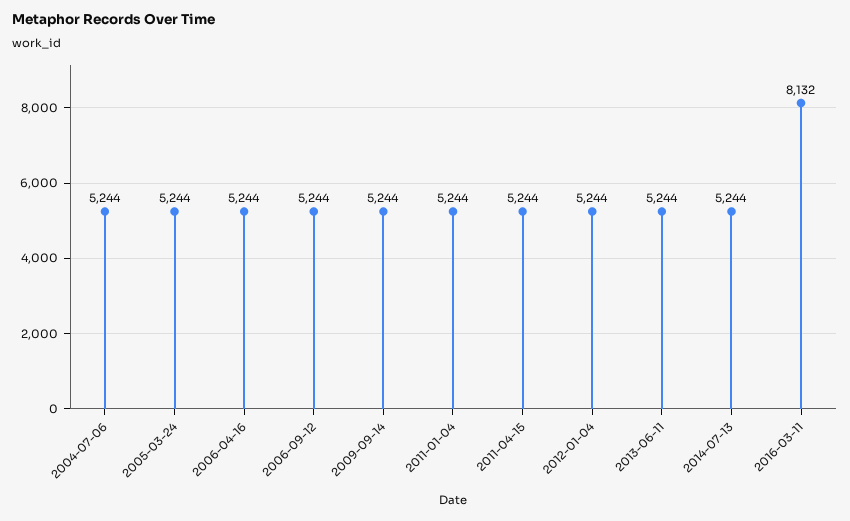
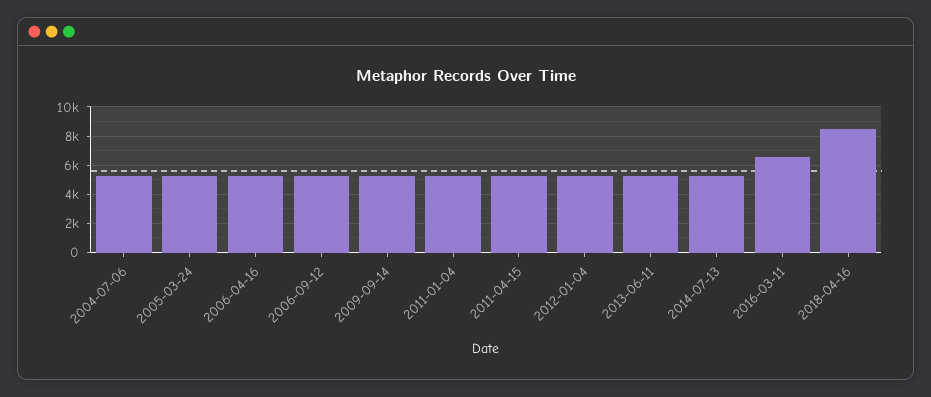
2016-03-11: 8132 -> 6500
2018-04-16: none -> 8500

